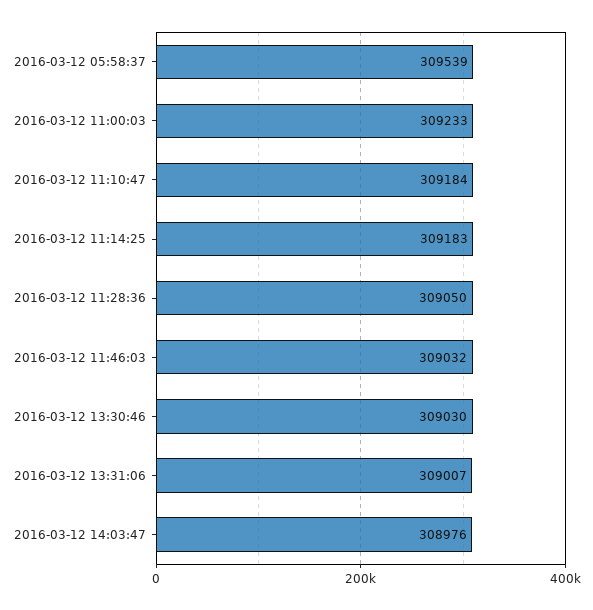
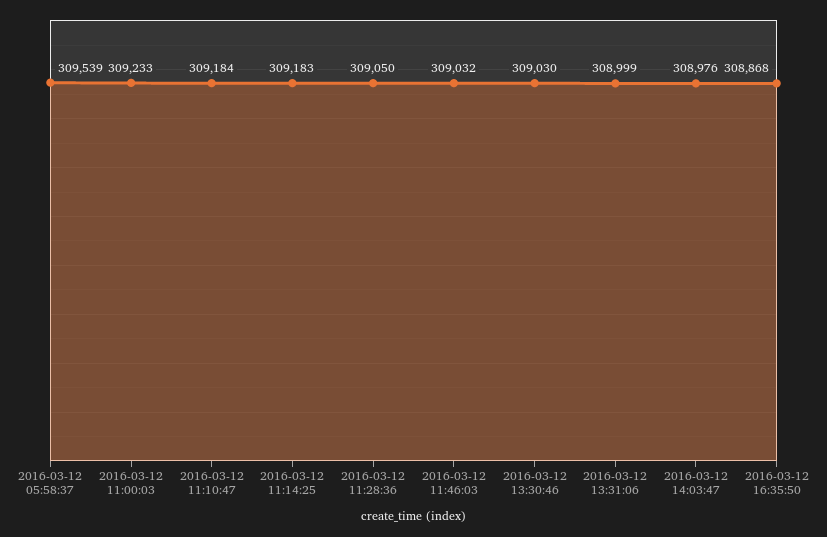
2016-03-12 13:31:06: 309007 -> 308999
2016-03-12 16:35:50: none -> 308868

